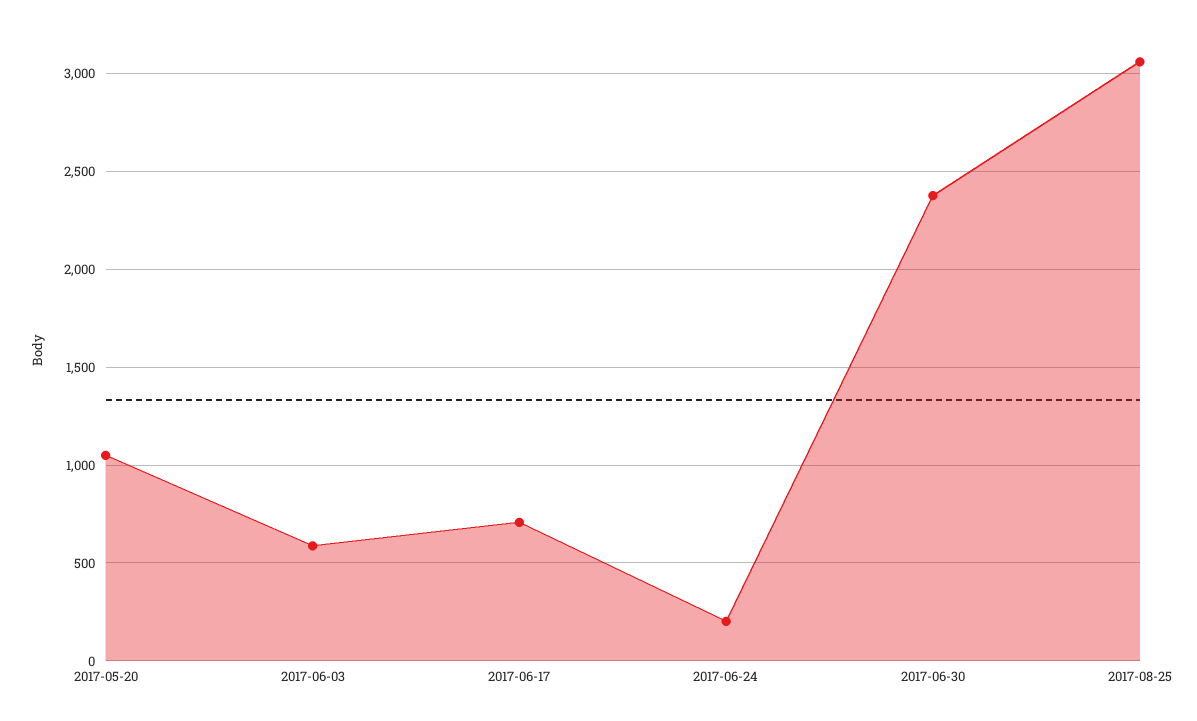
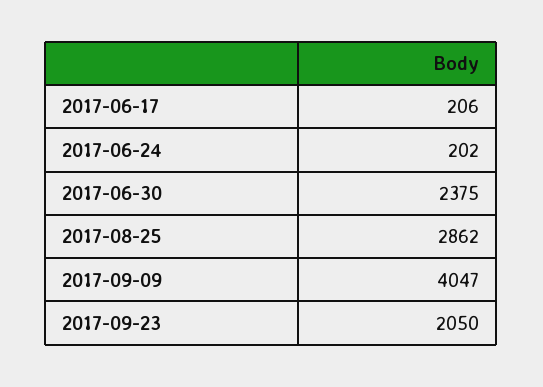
2017-05-20: 1050 -> none
2017-06-03: 600 -> none
2017-06-17: 700 -> 206
2017-08-25: 3050 -> 2862
2017-09-09: none -> 4047
2017-09-23: none -> 2050

